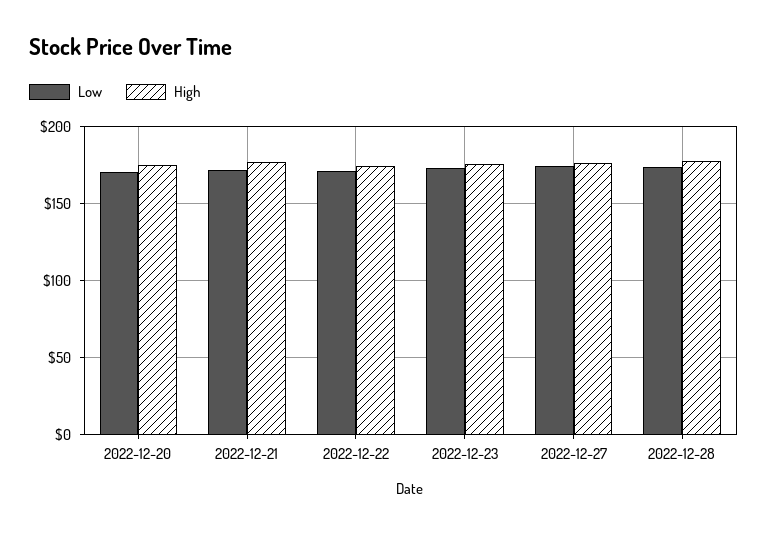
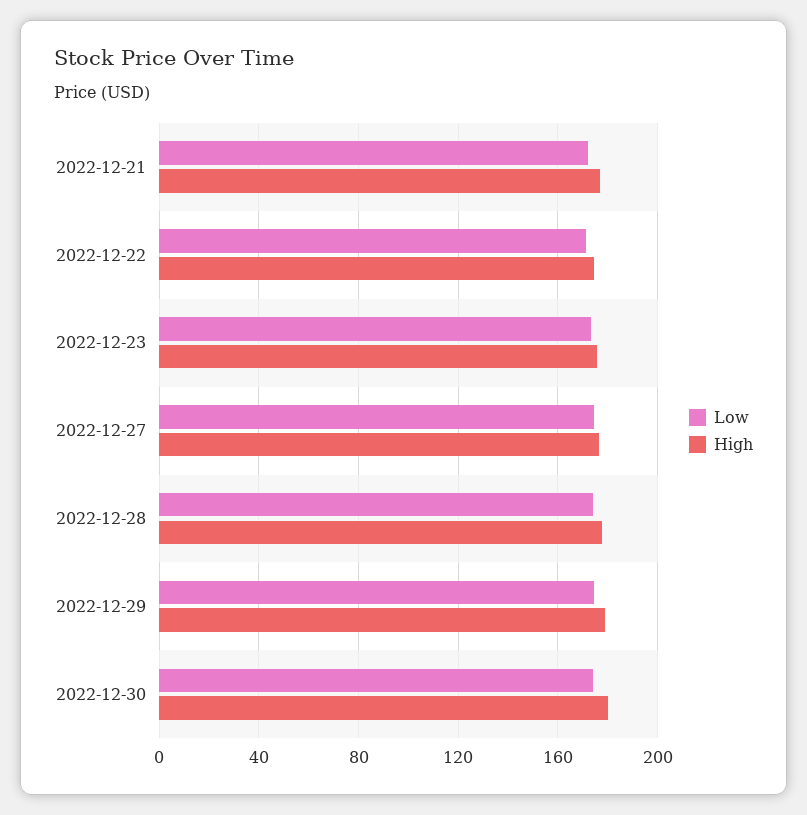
Low, 2022-12-20: 170 -> none
High, 2022-12-20: 175 -> none
Low, 2022-12-29: none -> 175
High, 2022-12-29: none -> 180
Low, 2022-12-30: none -> 175
High, 2022-12-30: none -> 180

